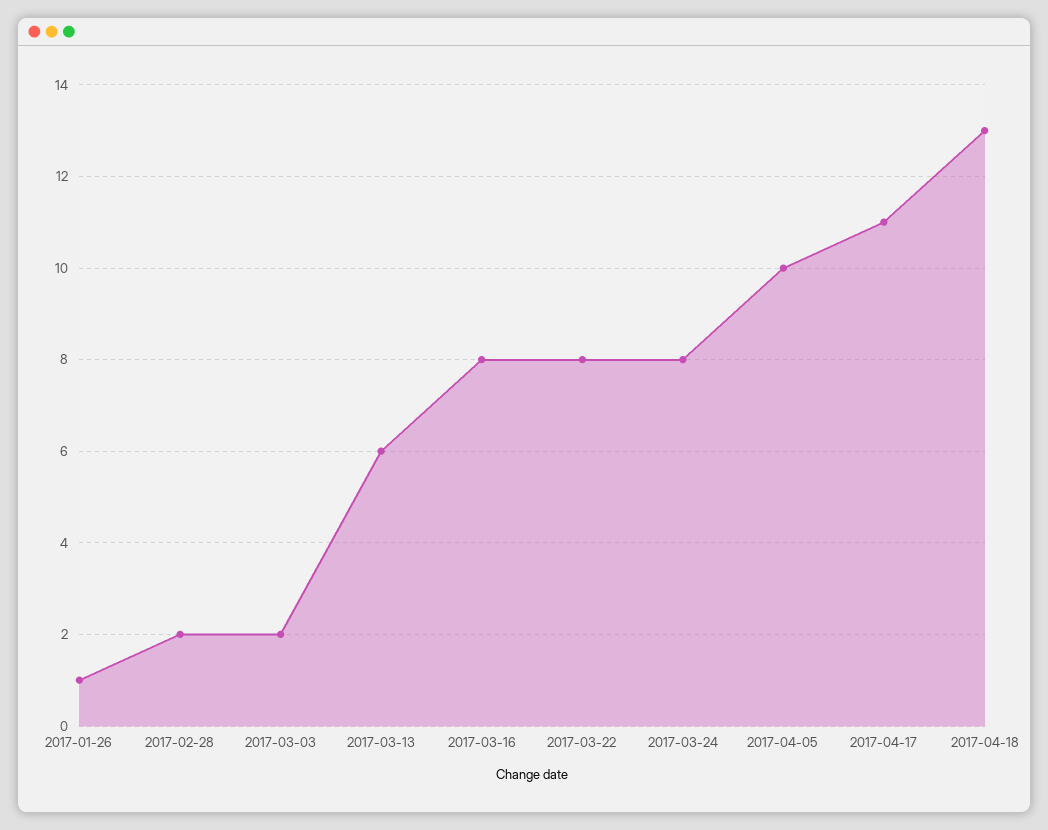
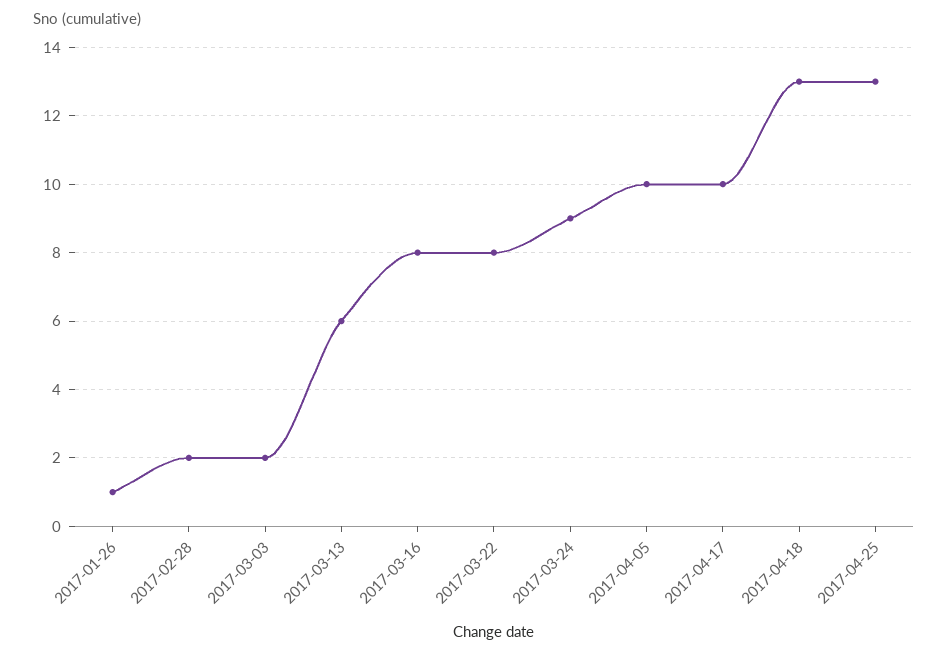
2017-03-24: 8 -> 9
2017-04-17: 11 -> 10
2017-04-25: none -> 13

